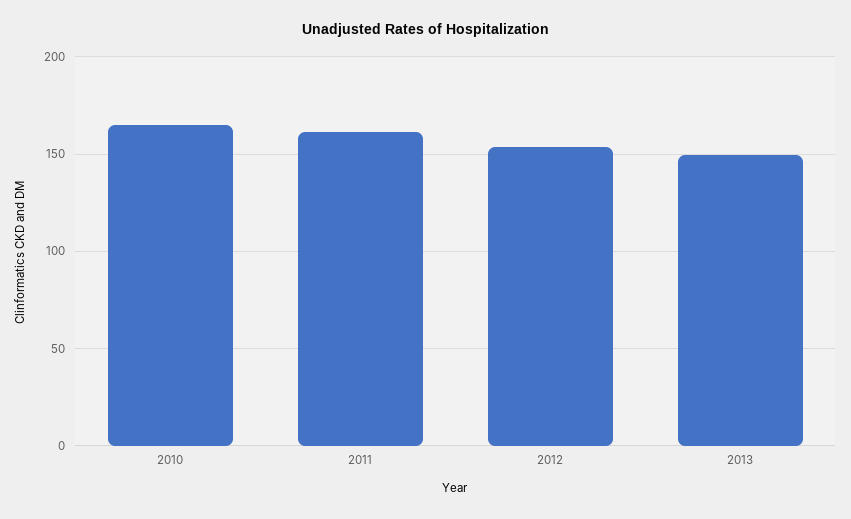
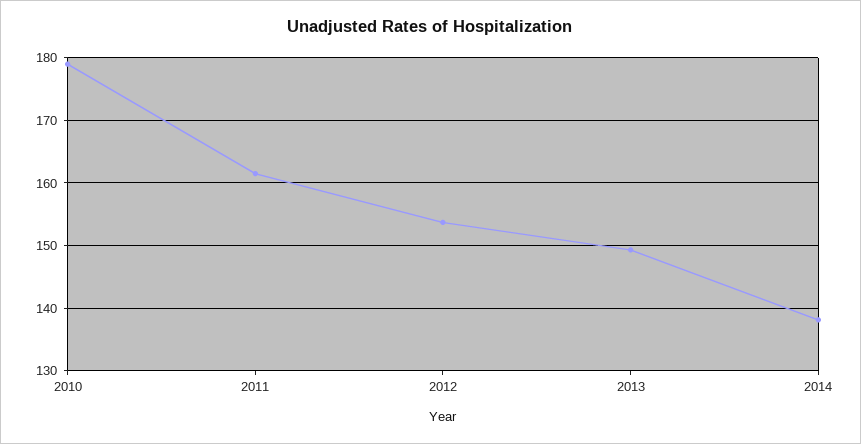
2010: 165 -> 179
2014: none -> 138

